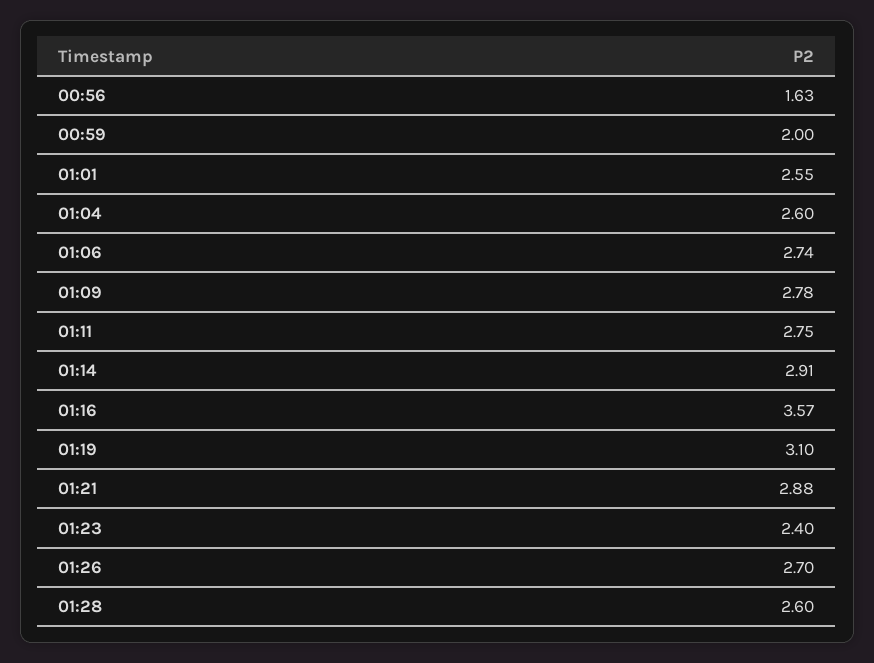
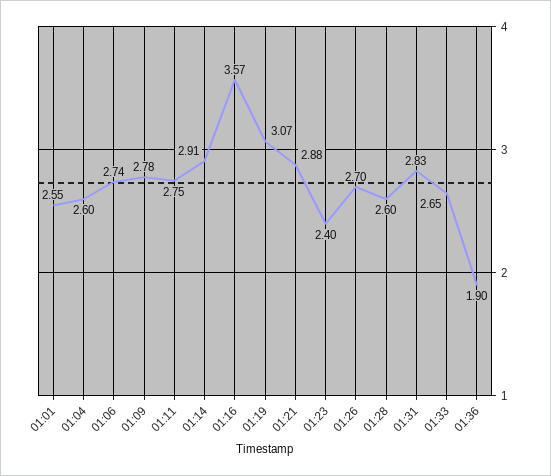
00:56: 1.63 -> none
00:59: 2 -> none
01:19: 3.1 -> 3.07
01:31: none -> 2.83
01:33: none -> 2.65
01:36: none -> 1.9

